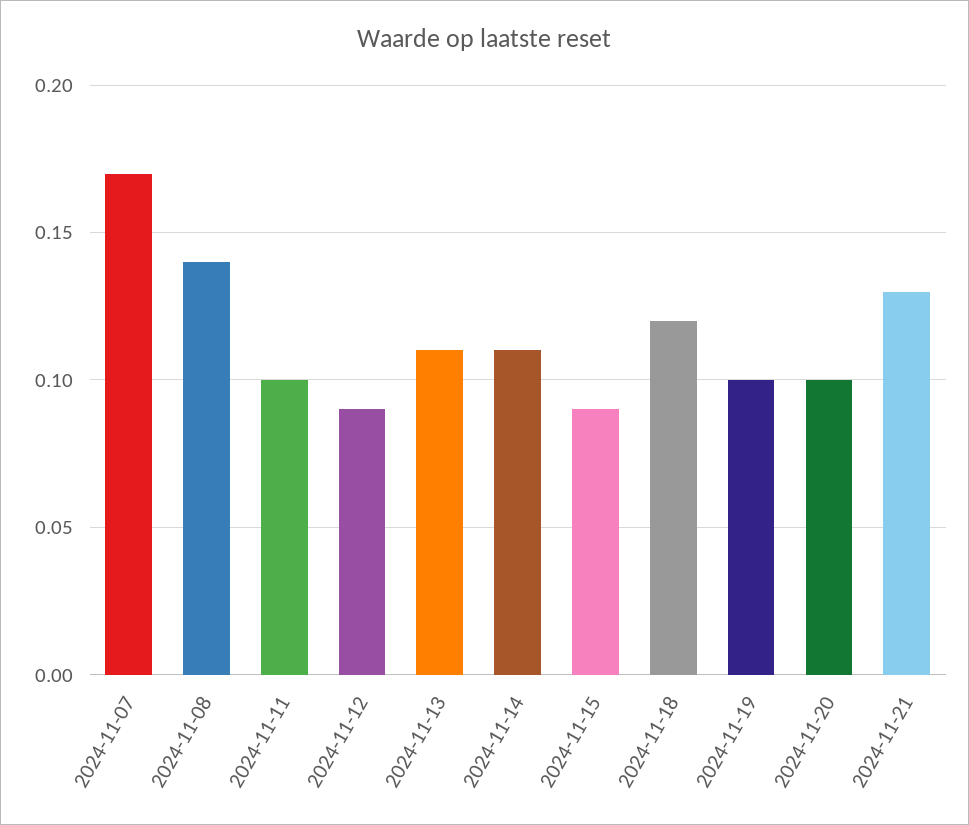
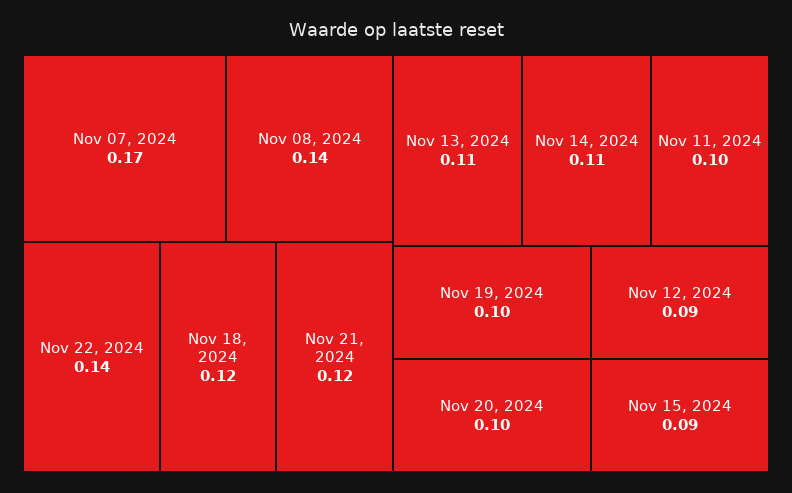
2024-11-21: 0.13 -> 0.12
Nov 22, 2024: none -> 0.14

